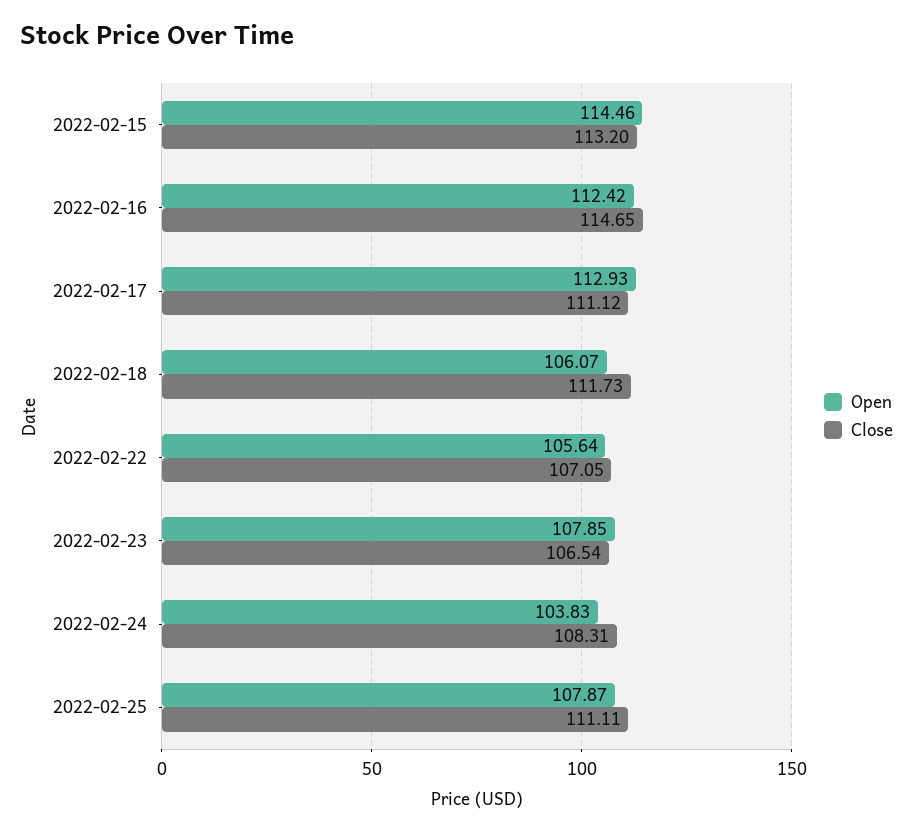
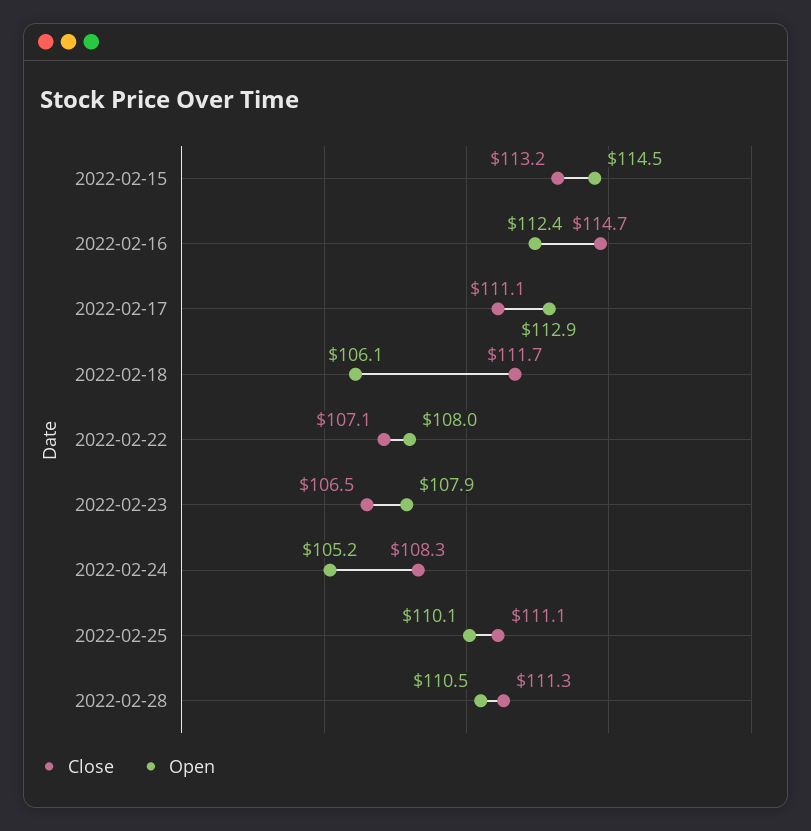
Open, 2022-02-22: 105.64 -> 108
Open, 2022-02-24: 103.83 -> 105.2
Open, 2022-02-25: 107.87 -> 110.1
Close, 2022-02-28: none -> 111.3
Open, 2022-02-28: none -> 110.5

